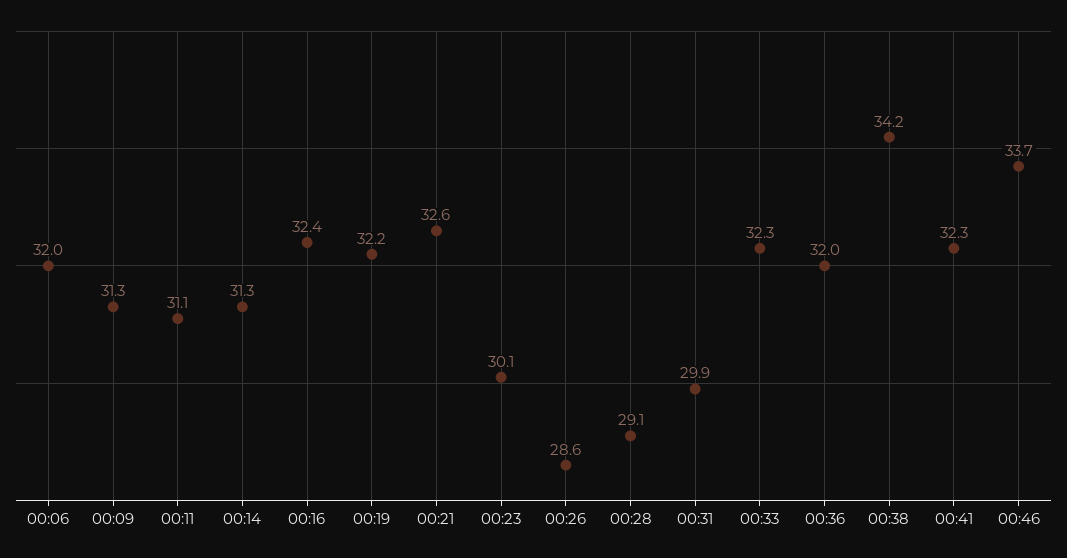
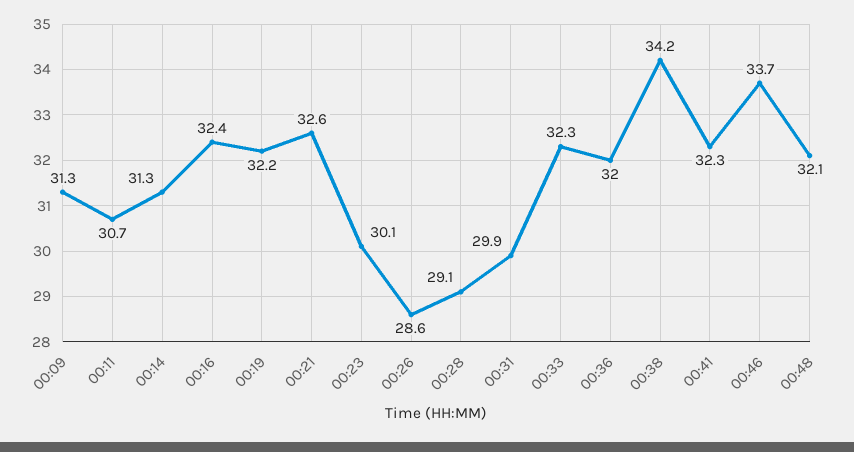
00:06: 32 -> none
00:11: 31.1 -> 30.7
00:48: none -> 32.1

